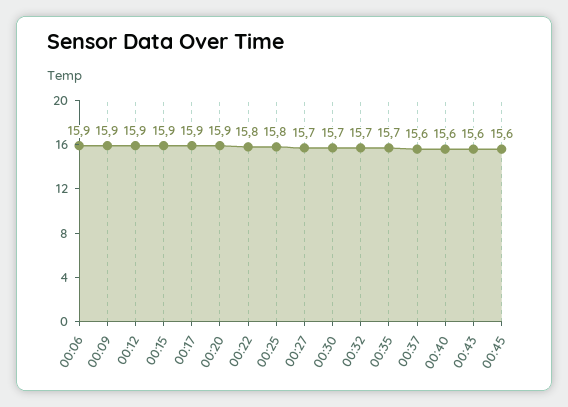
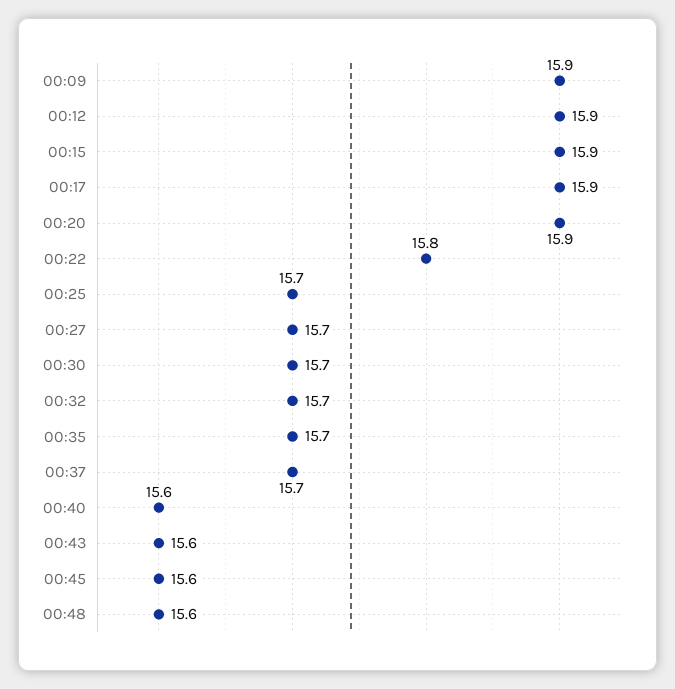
00:06: 15.9 -> none
00:25: 15.8 -> 15.7
00:37: 15.6 -> 15.7
00:48: none -> 15.6

